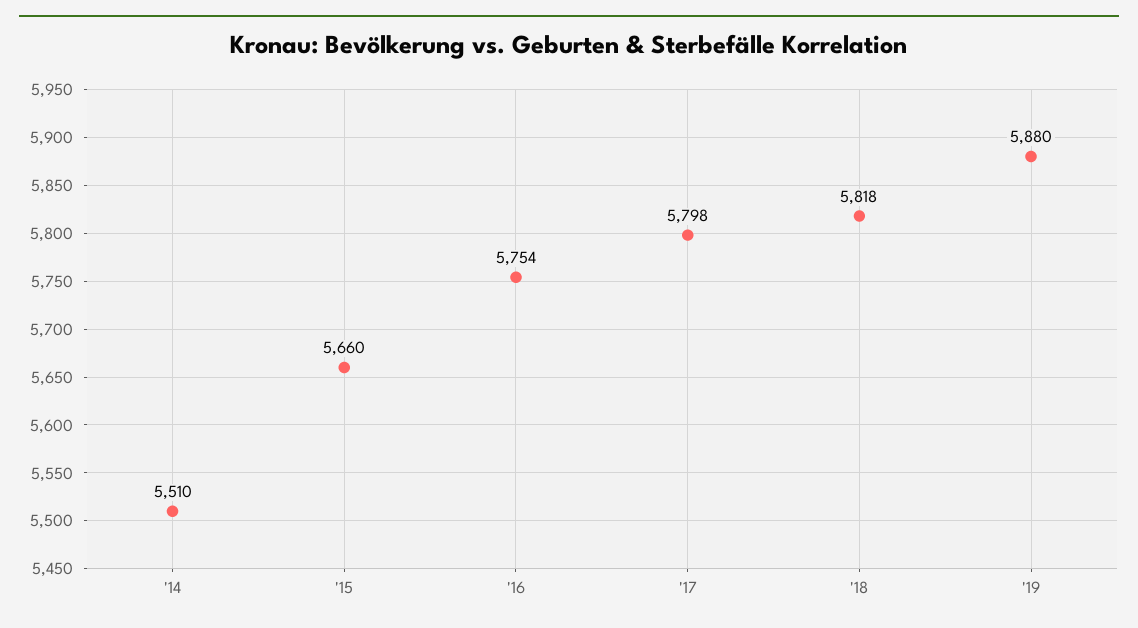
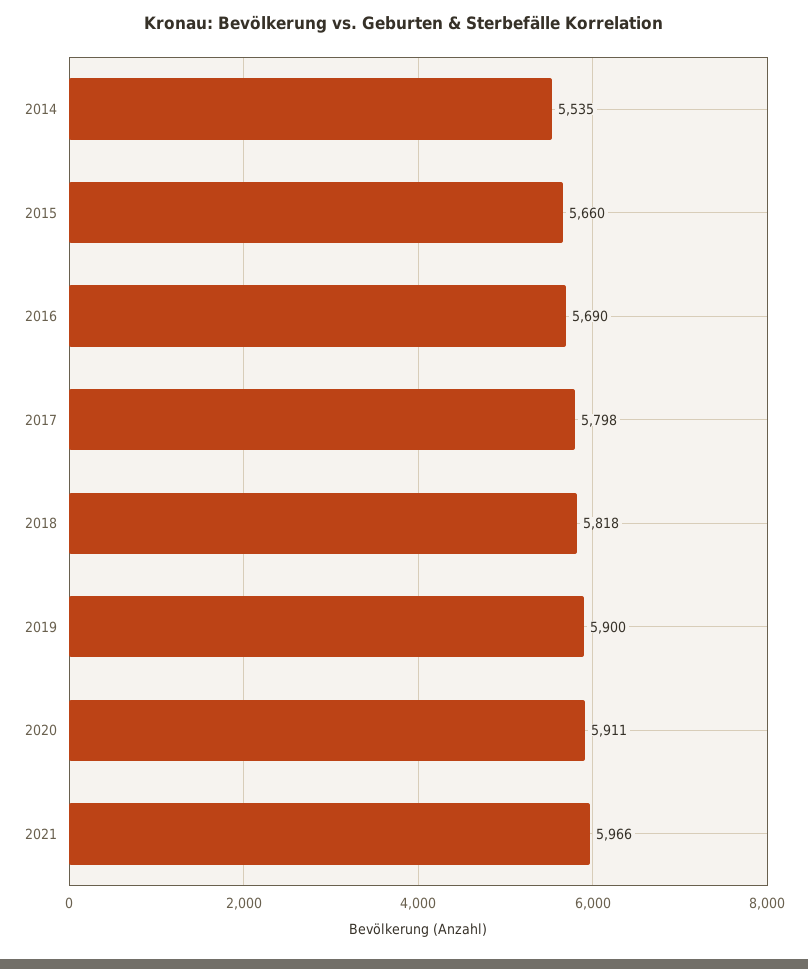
'14: 5510 -> 5535
'16: 5754 -> 5690
'19: 5880 -> 5900
2020: none -> 5911
2021: none -> 5966

